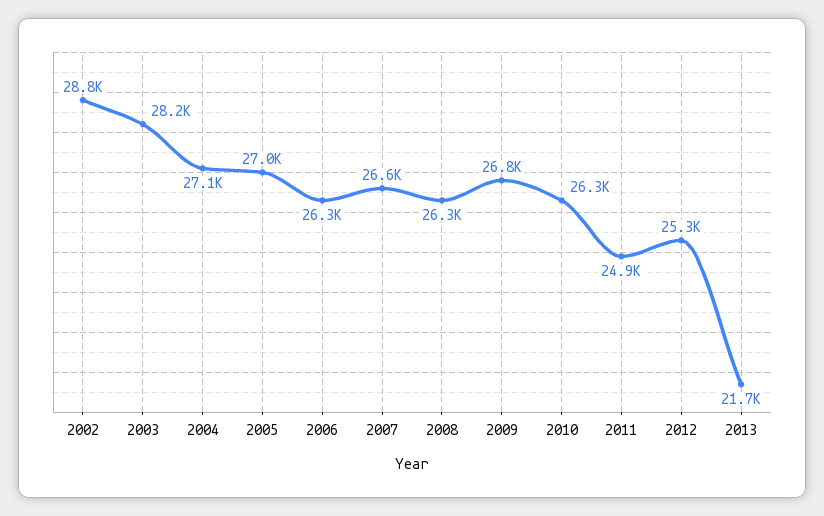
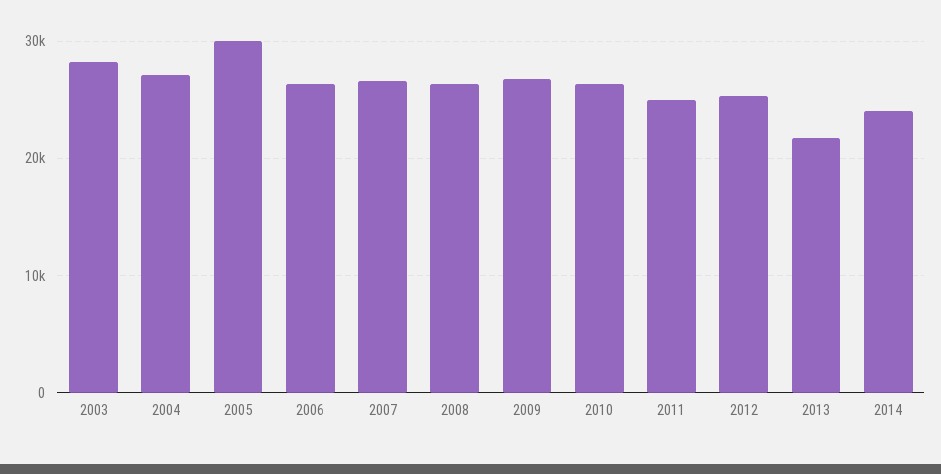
2002: 28800 -> none
2005: 27000 -> 30000
2014: none -> 24000

